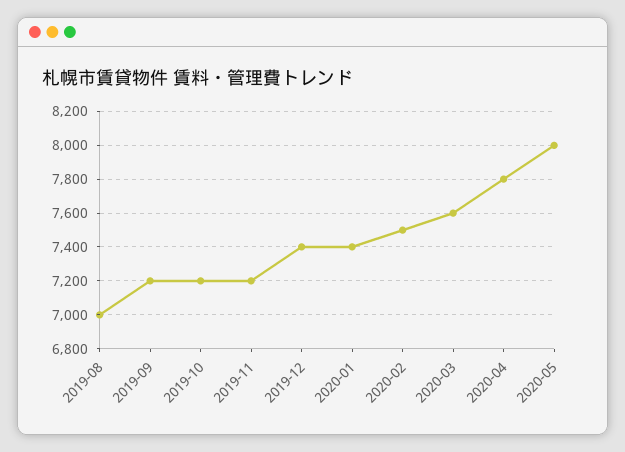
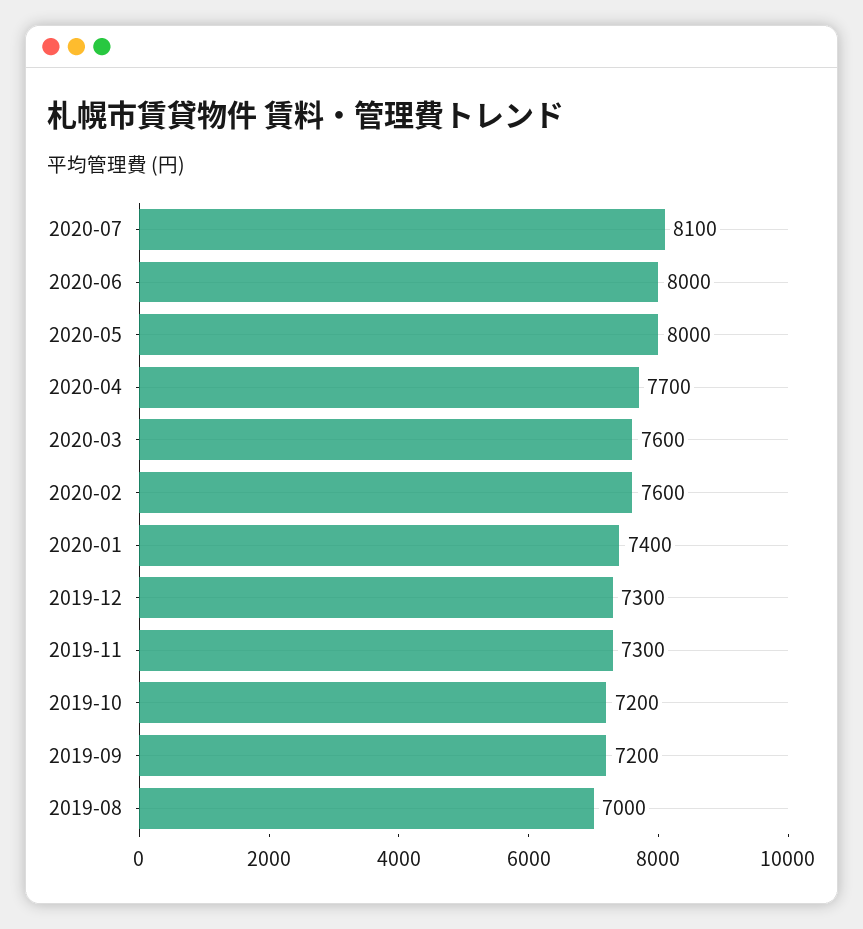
2019-11: 7200 -> 7300
2019-12: 7400 -> 7300
2020-02: 7500 -> 7600
2020-04: 7800 -> 7700
2020-07: none -> 8100
2020-06: none -> 8000

